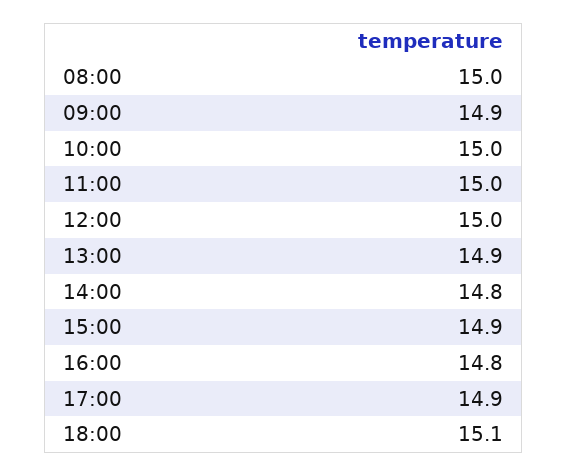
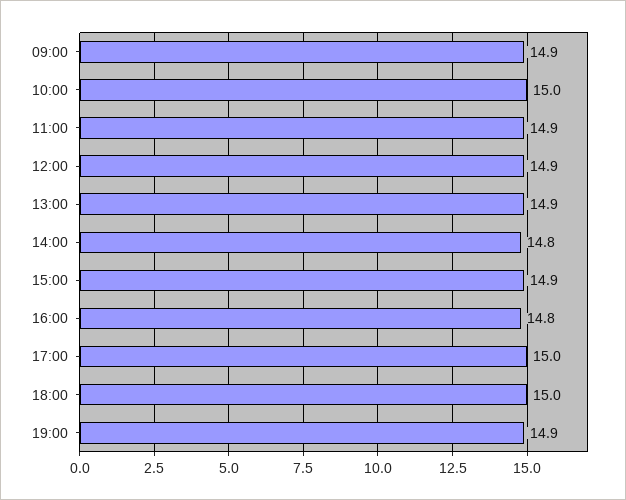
08:00: 15 -> none
11:00: 15 -> 14.9
12:00: 15 -> 14.9
17:00: 14.9 -> 15
18:00: 15.1 -> 15
19:00: none -> 14.9

